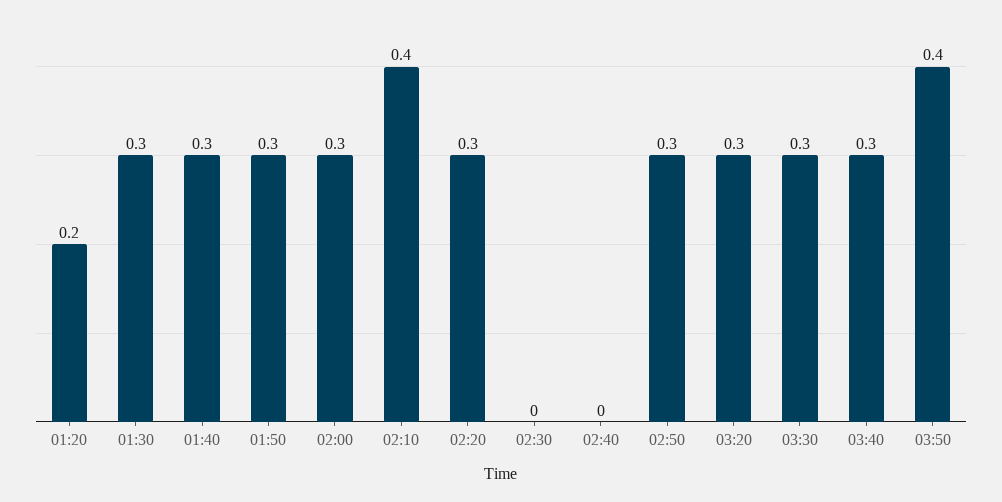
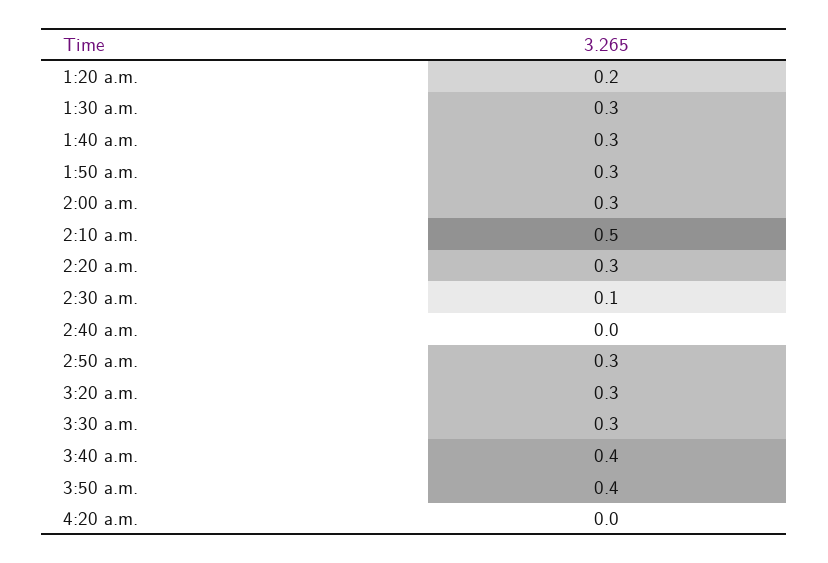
02:10: 0.4 -> 0.5
02:30: 0 -> 0.1
03:40: 0.3 -> 0.4
4:20 a.m.: none -> 0

